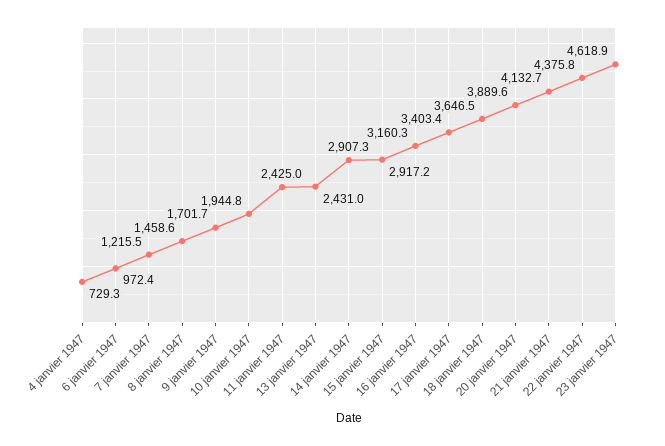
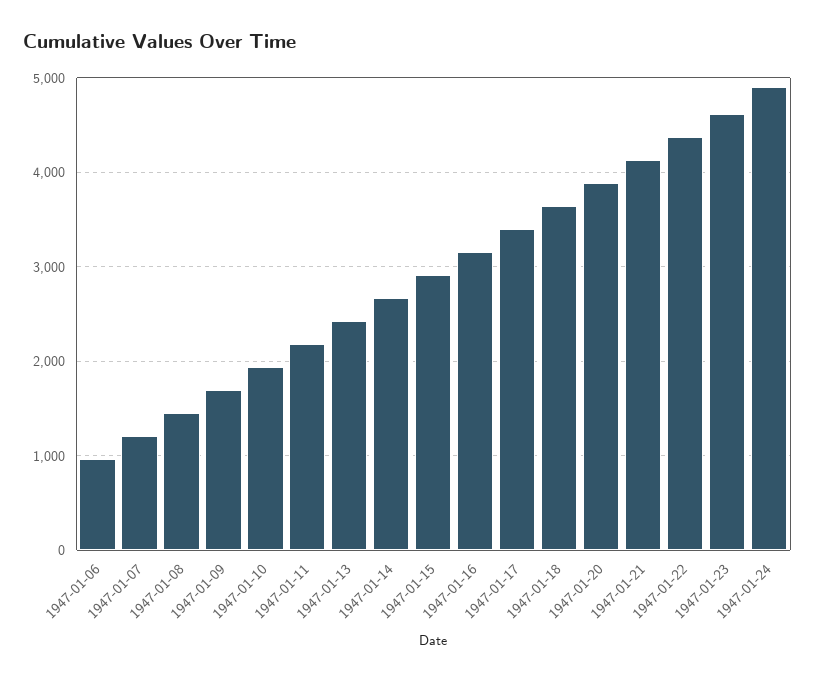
4 janvier 1947: 729.3 -> none
11 janvier 1947: 2425 -> 2200
14 janvier 1947: 2907.3 -> 2700
1947-01-24: none -> 4900

